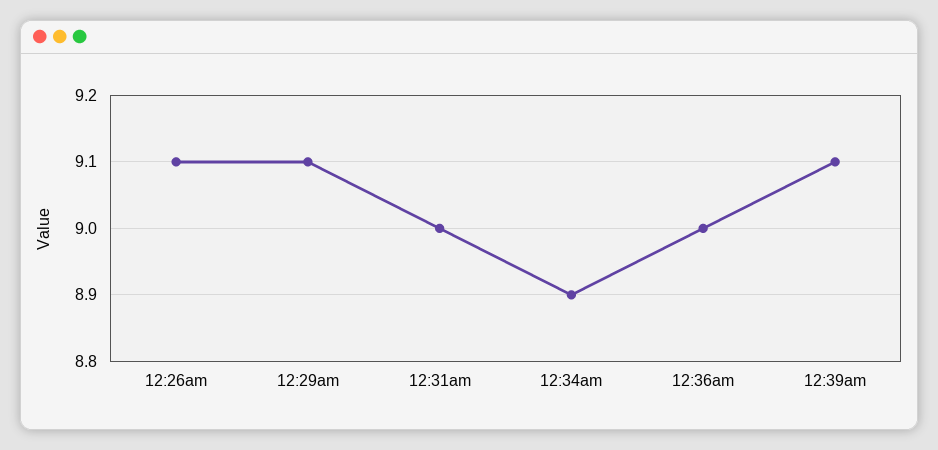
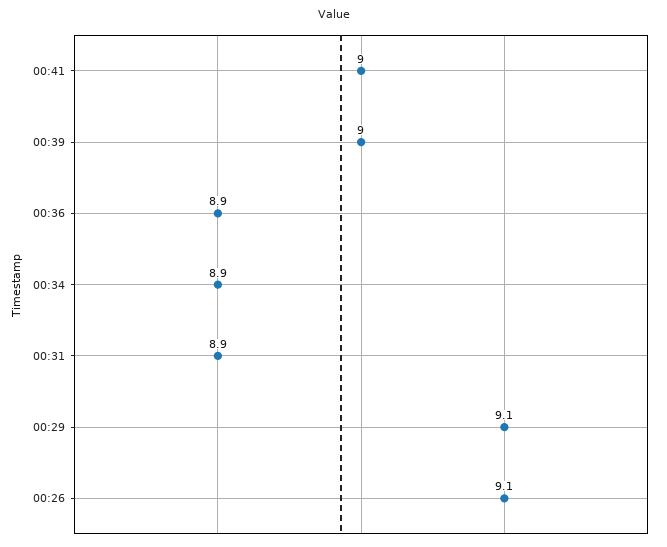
12:31am: 9 -> 8.9
12:36am: 9 -> 8.9
12:39am: 9.1 -> 9
00:41: none -> 9

